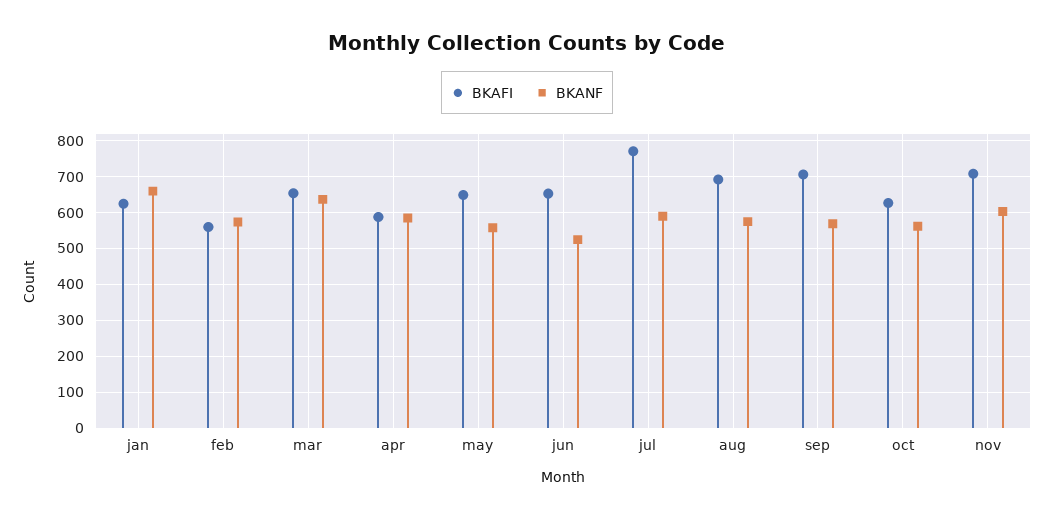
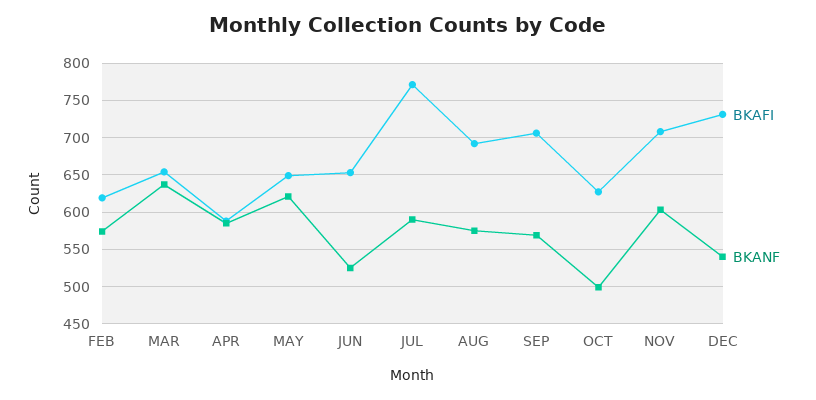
BKAFI, jan: 620 -> none
BKANF, jan: 660 -> none
BKAFI, feb: 560 -> 620
BKANF, may: 560 -> 620
BKANF, oct: 560 -> 500
BKAFI, DEC: none -> 730
BKANF, DEC: none -> 540

